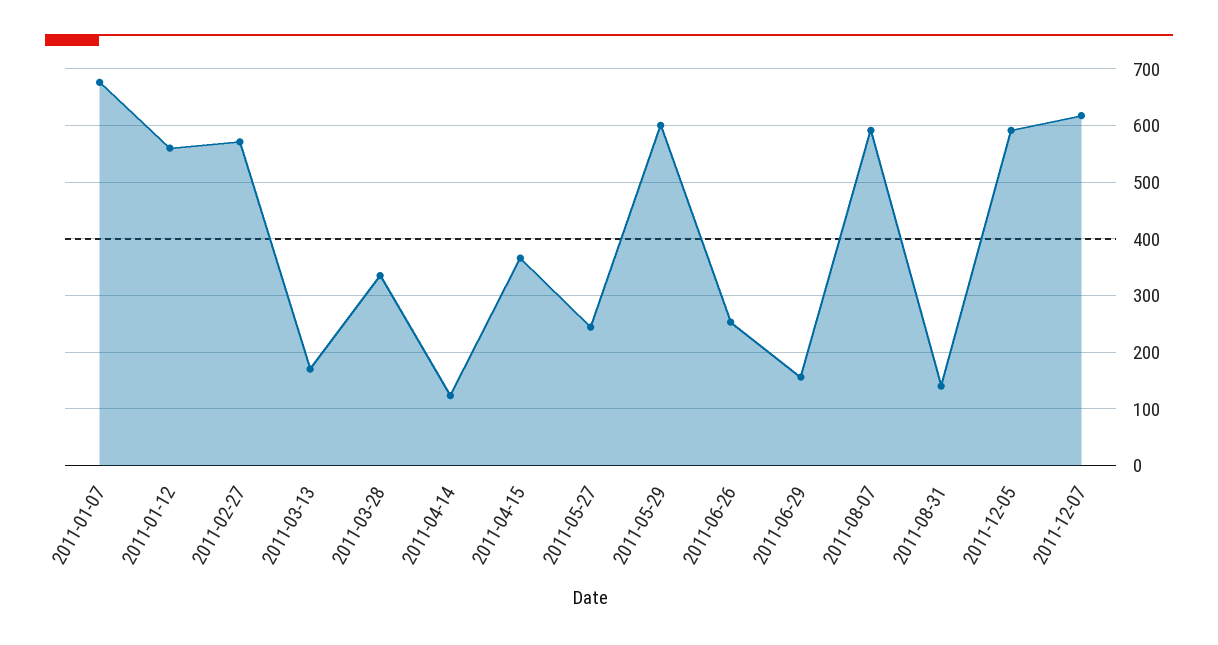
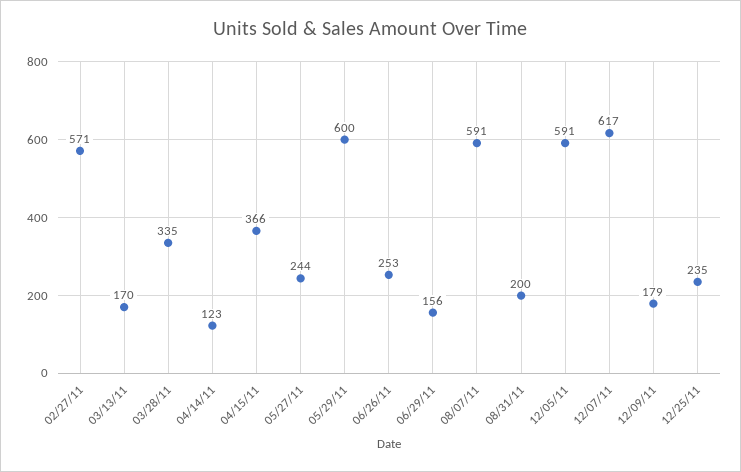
2011-01-07: 680 -> none
2011-01-12: 560 -> none
2011-08-31: 140 -> 200
12/09/11: none -> 179
12/25/11: none -> 235

